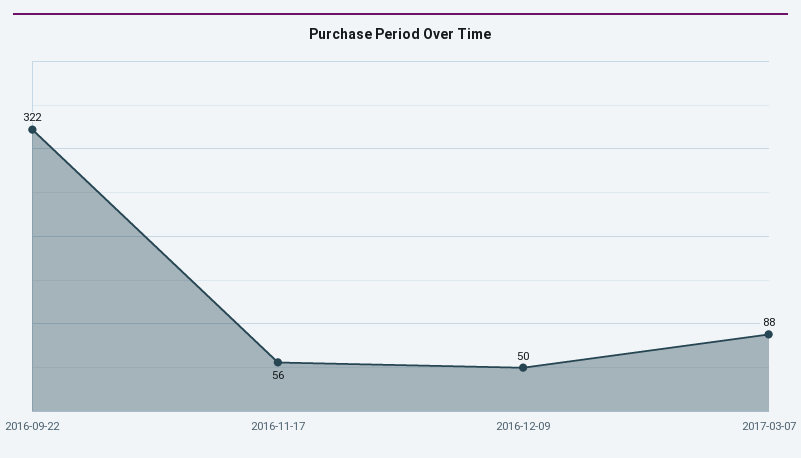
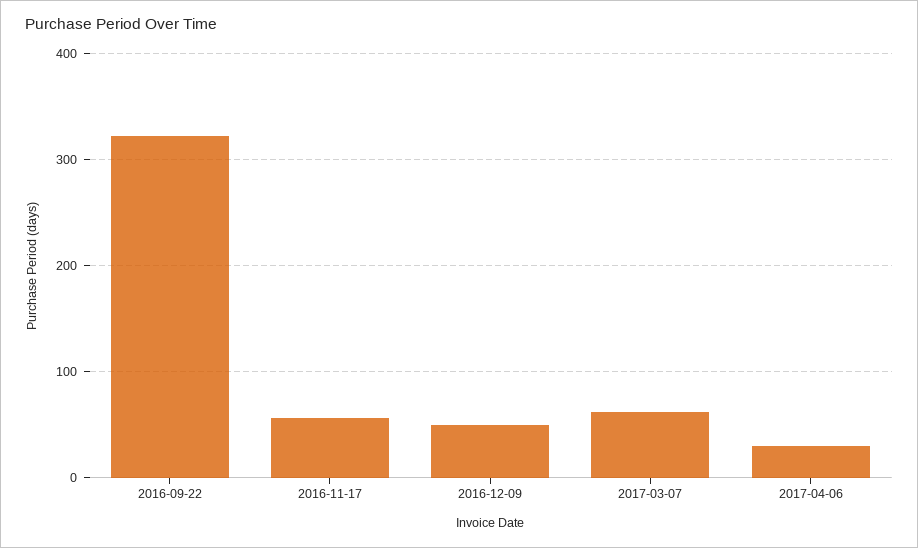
2017-03-07: 88 -> 60
2017-04-06: none -> 30

